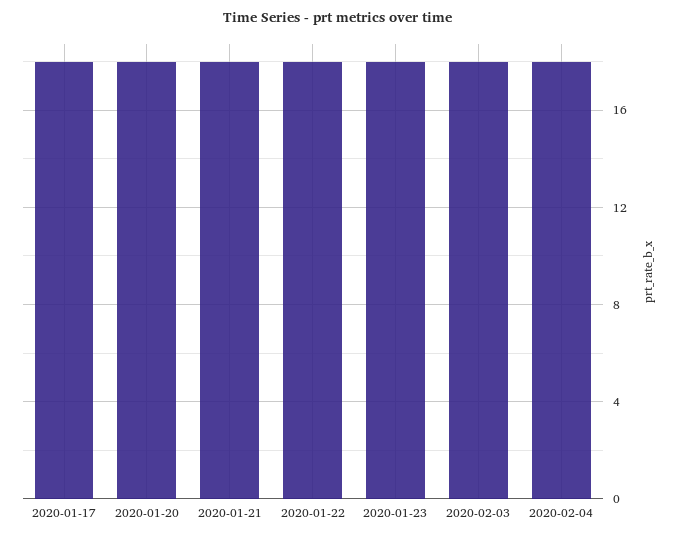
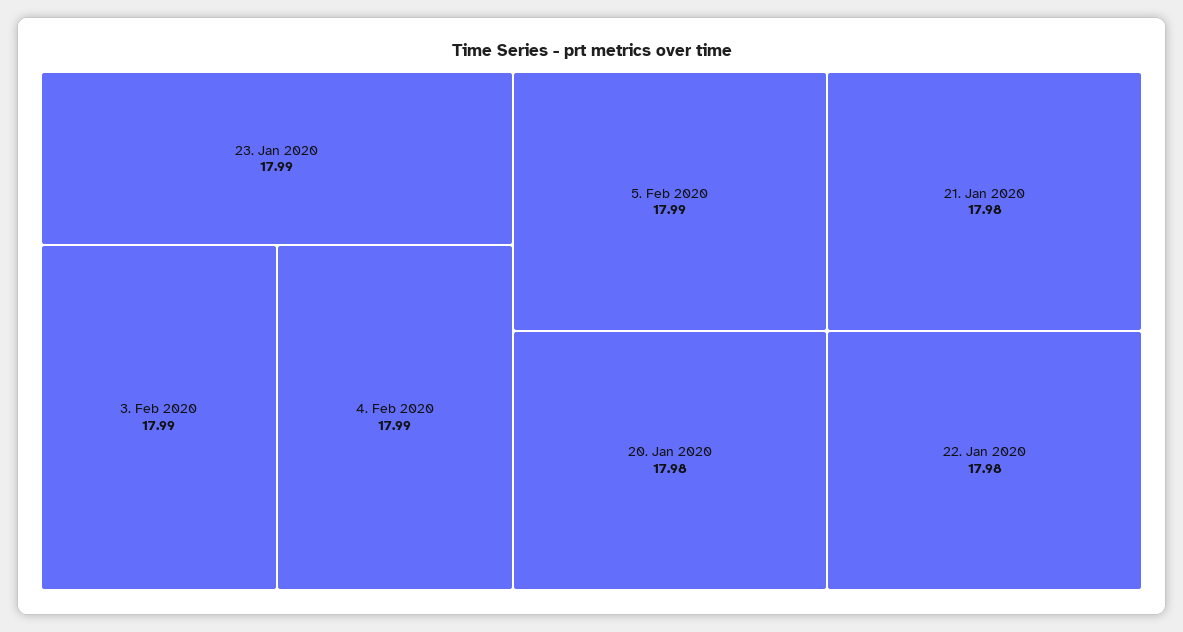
2020-01-17: 18 -> none
5. Feb 2020: none -> 17.99

